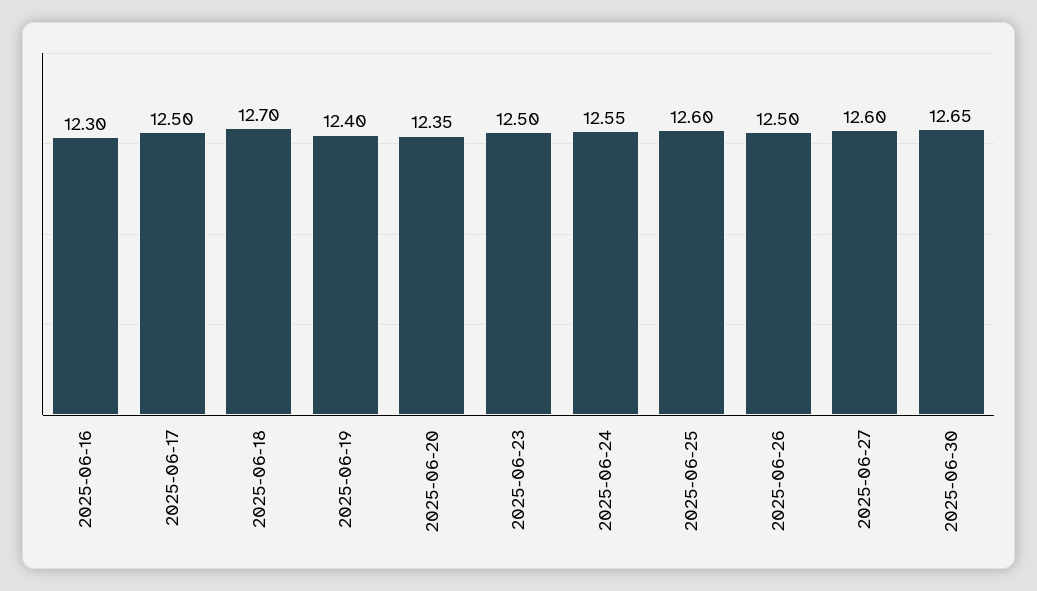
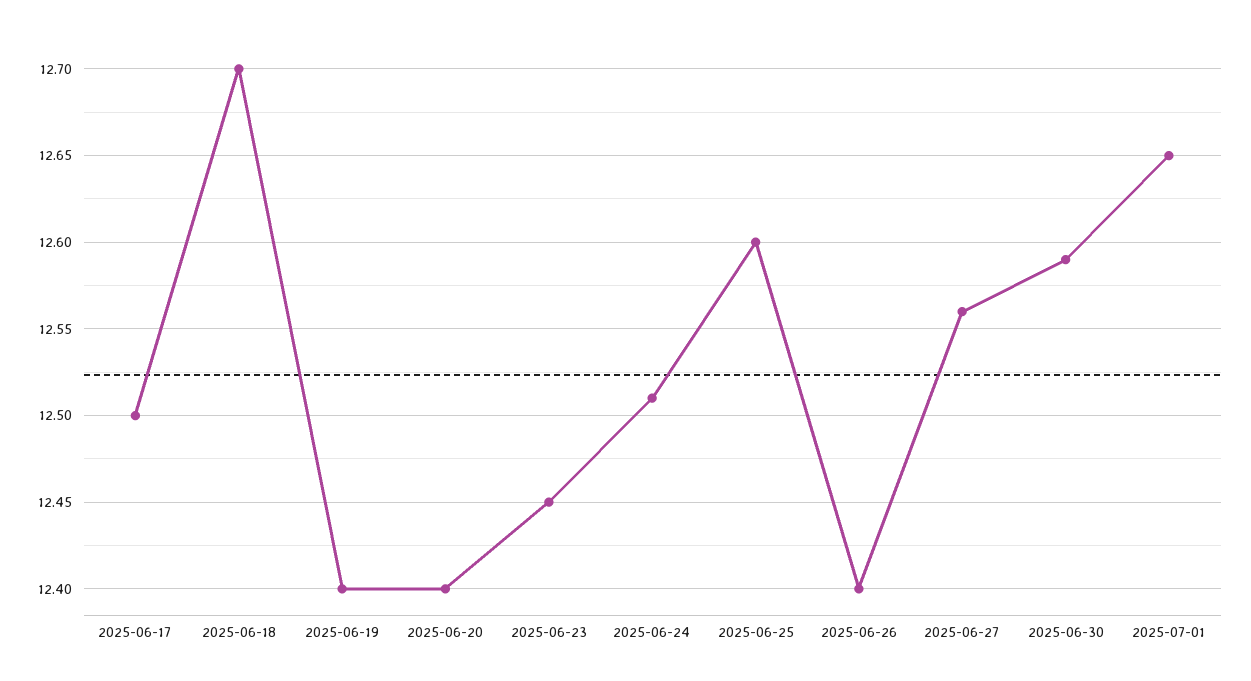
2025-06-16: 12.3 -> none
2025-06-20: 12.35 -> 12.4
2025-06-23: 12.5 -> 12.45
2025-06-24: 12.55 -> 12.51
2025-06-26: 12.5 -> 12.4
2025-06-27: 12.6 -> 12.56
2025-06-30: 12.65 -> 12.59
2025-07-01: none -> 12.65

